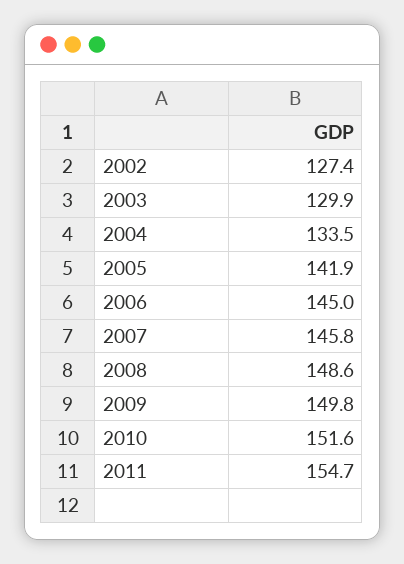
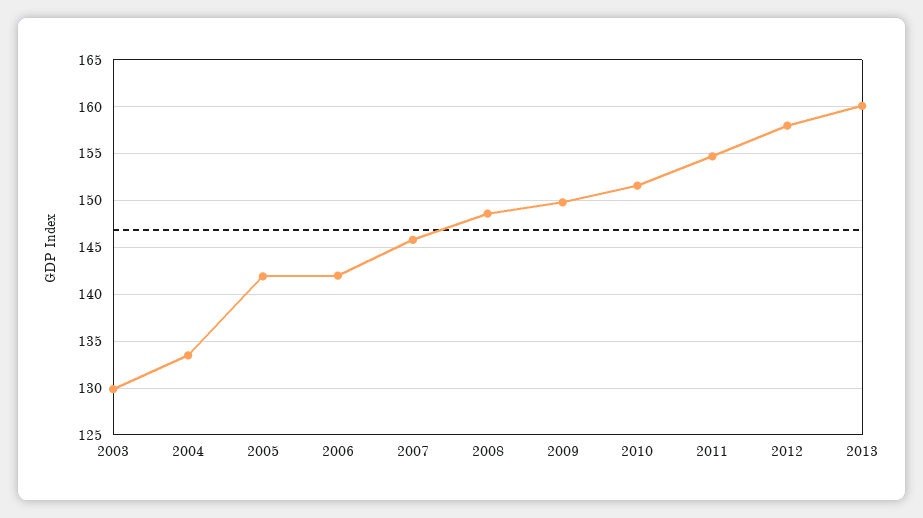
2002: 127.4 -> none
2006: 145 -> 142
2012: none -> 158
2013: none -> 160

